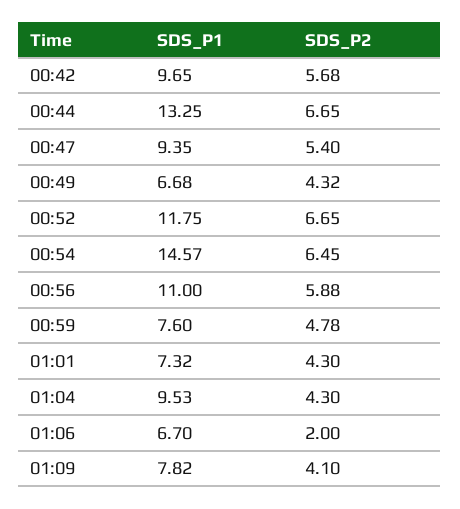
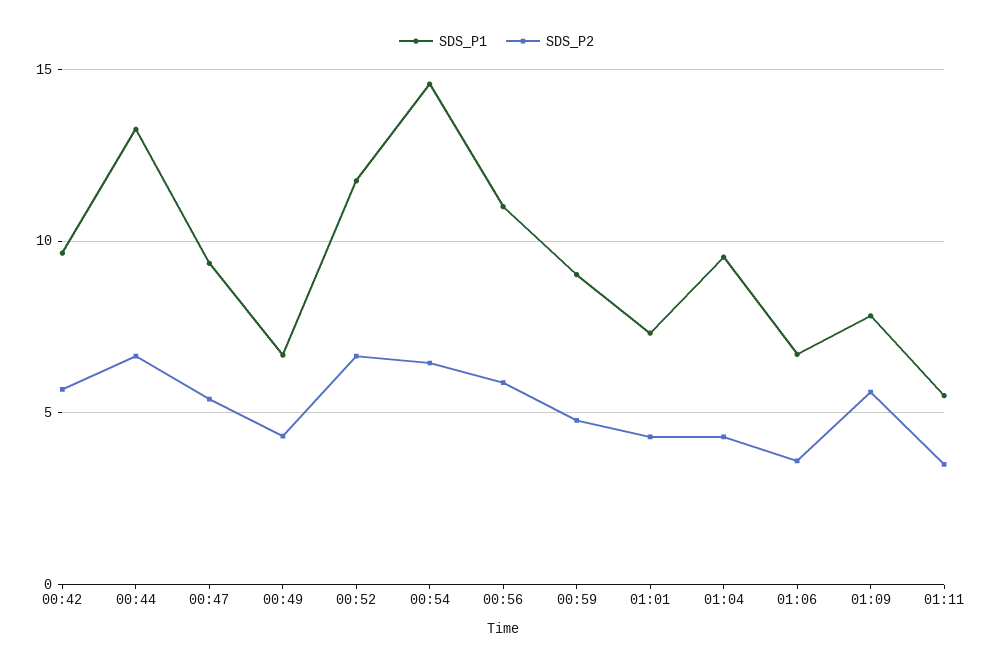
SDS_P1, 00:59: 7.6 -> 9
SDS_P2, 01:06: 2 -> 3.5
SDS_P2, 01:09: 4.1 -> 5.5
SDS_P1, 01:11: none -> 5.5
SDS_P2, 01:11: none -> 3.5

